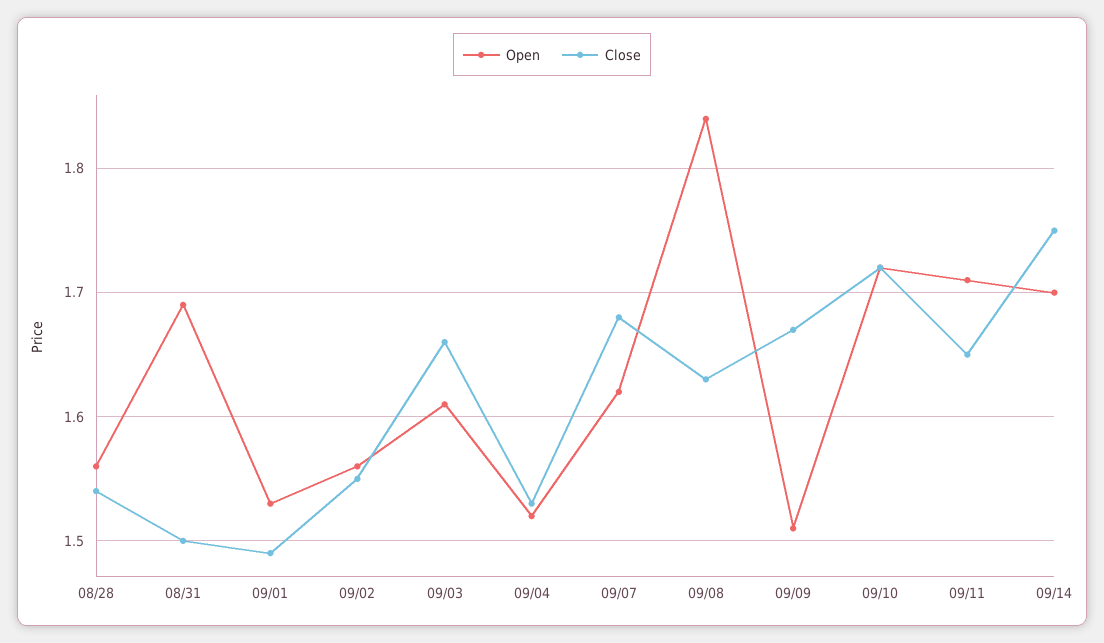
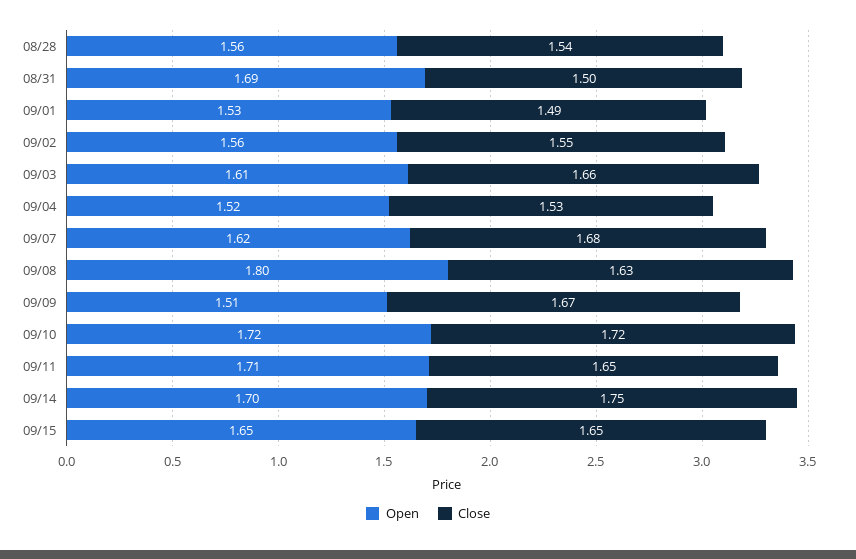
Open, 09/08: 1.84 -> 1.8
Open, 09/15: none -> 1.65
Close, 09/15: none -> 1.65

